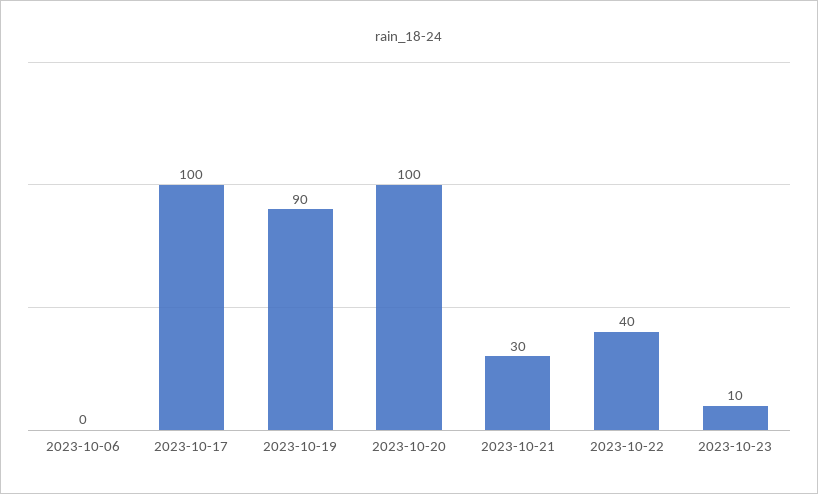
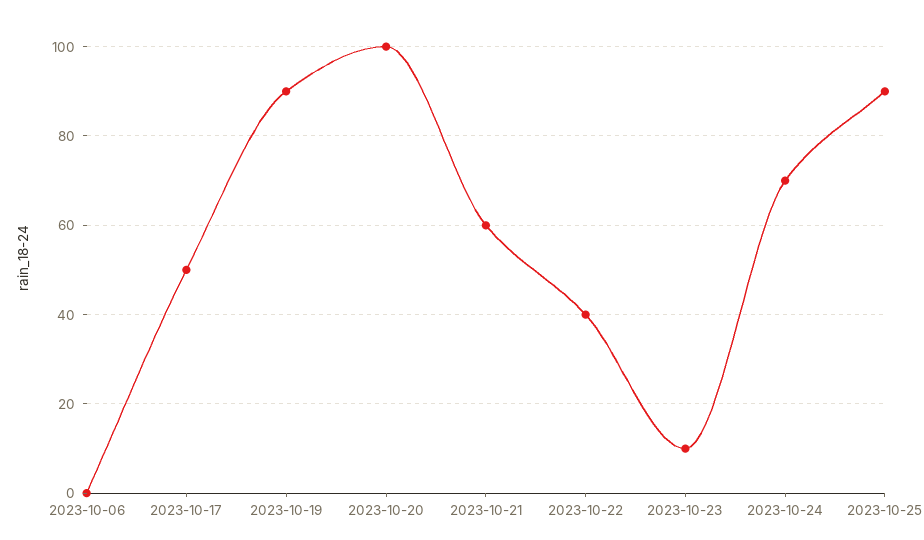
2023-10-17: 100 -> 50
2023-10-21: 30 -> 60
2023-10-24: none -> 70
2023-10-25: none -> 90

